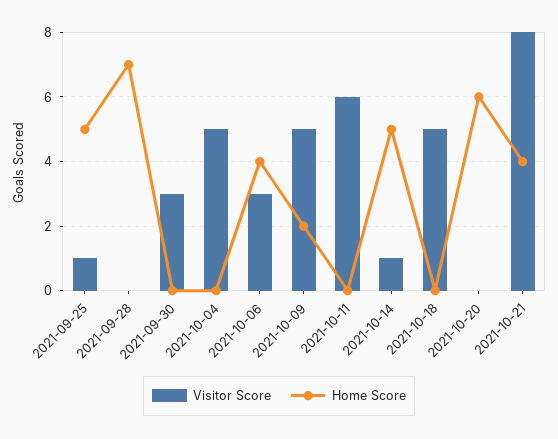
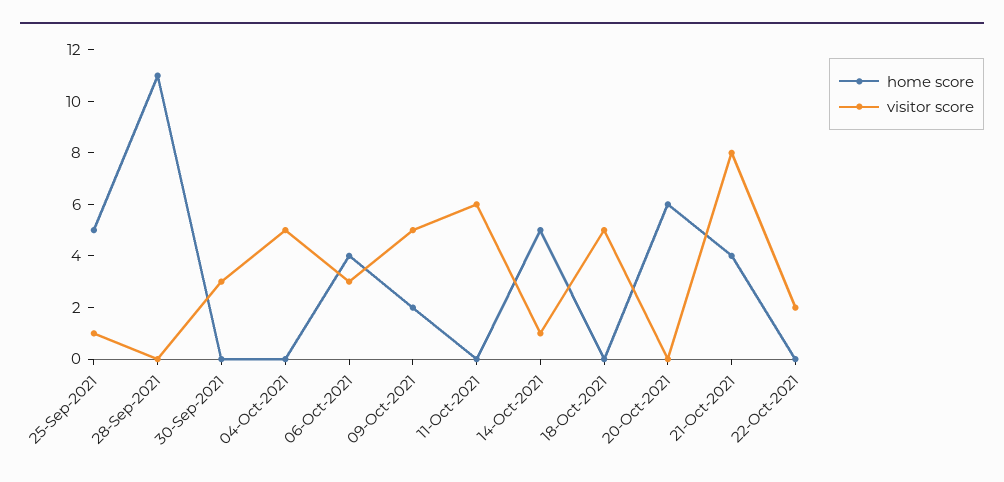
Home Score, 2021-09-28: 7 -> 11
Home Score, 22-Oct-2021: none -> 0
Visitor Score, 22-Oct-2021: none -> 2

